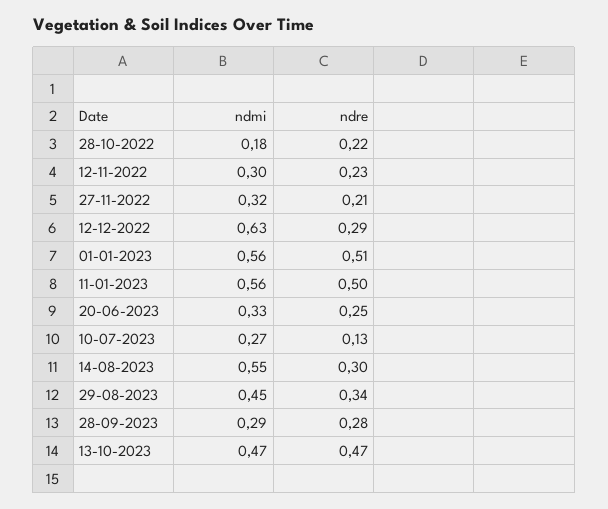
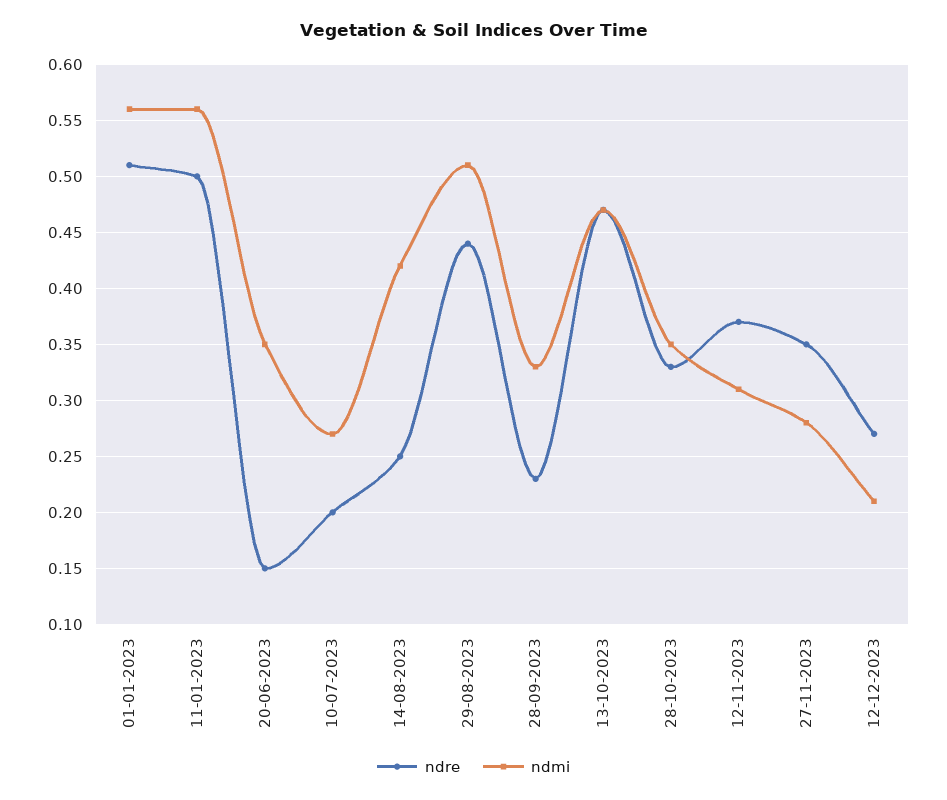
ndmi, 28-10-2022: 0.18 -> none
ndre, 28-10-2022: 0.22 -> none
ndmi, 12-11-2022: 0.3 -> none
ndre, 12-11-2022: 0.23 -> none
ndmi, 27-11-2022: 0.32 -> none
ndre, 27-11-2022: 0.21 -> none
ndmi, 12-12-2022: 0.63 -> none
ndre, 12-12-2022: 0.29 -> none
ndmi, 20-06-2023: 0.33 -> 0.35
ndre, 20-06-2023: 0.25 -> 0.15
ndre, 10-07-2023: 0.13 -> 0.2
ndmi, 14-08-2023: 0.55 -> 0.42
ndre, 14-08-2023: 0.3 -> 0.25
ndmi, 29-08-2023: 0.45 -> 0.51
ndre, 29-08-2023: 0.34 -> 0.44
ndmi, 28-09-2023: 0.29 -> 0.33
ndre, 28-09-2023: 0.28 -> 0.23
ndre, 28-10-2023: none -> 0.33
ndmi, 28-10-2023: none -> 0.35
ndre, 12-11-2023: none -> 0.37
ndmi, 12-11-2023: none -> 0.31
ndre, 27-11-2023: none -> 0.35
ndmi, 27-11-2023: none -> 0.28
ndre, 12-12-2023: none -> 0.27
ndmi, 12-12-2023: none -> 0.21

